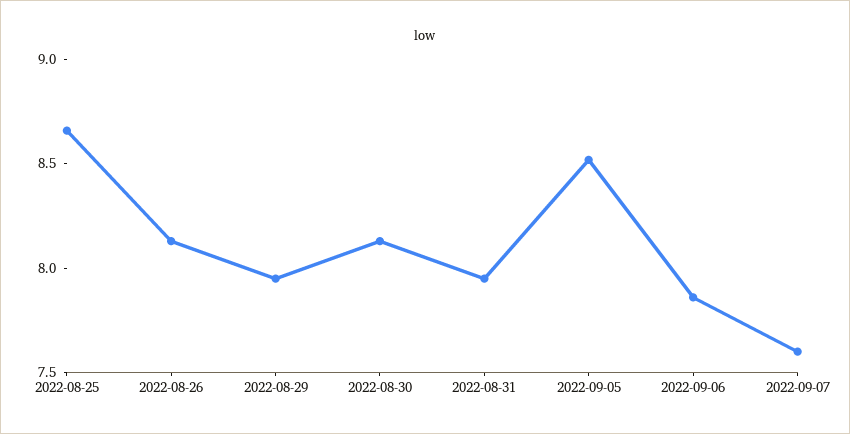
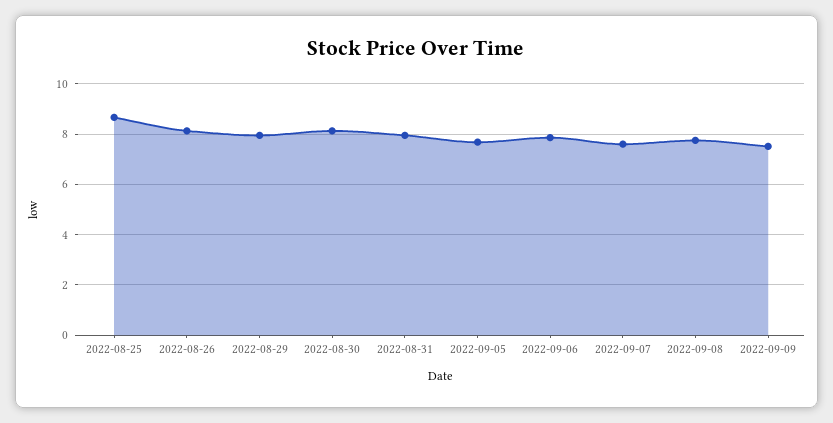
2022-09-05: 8.5 -> 7.75
2022-09-08: none -> 7.75
2022-09-09: none -> 7.5

